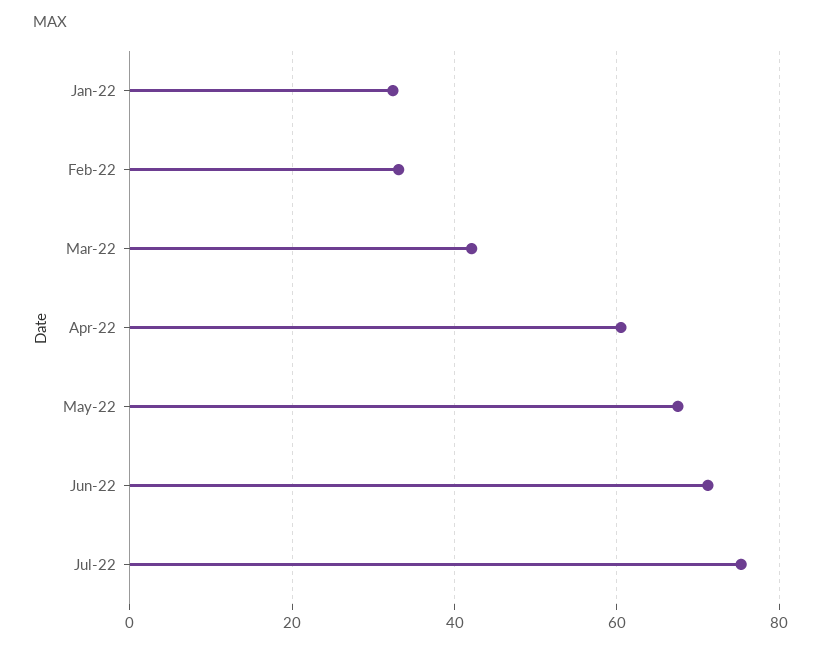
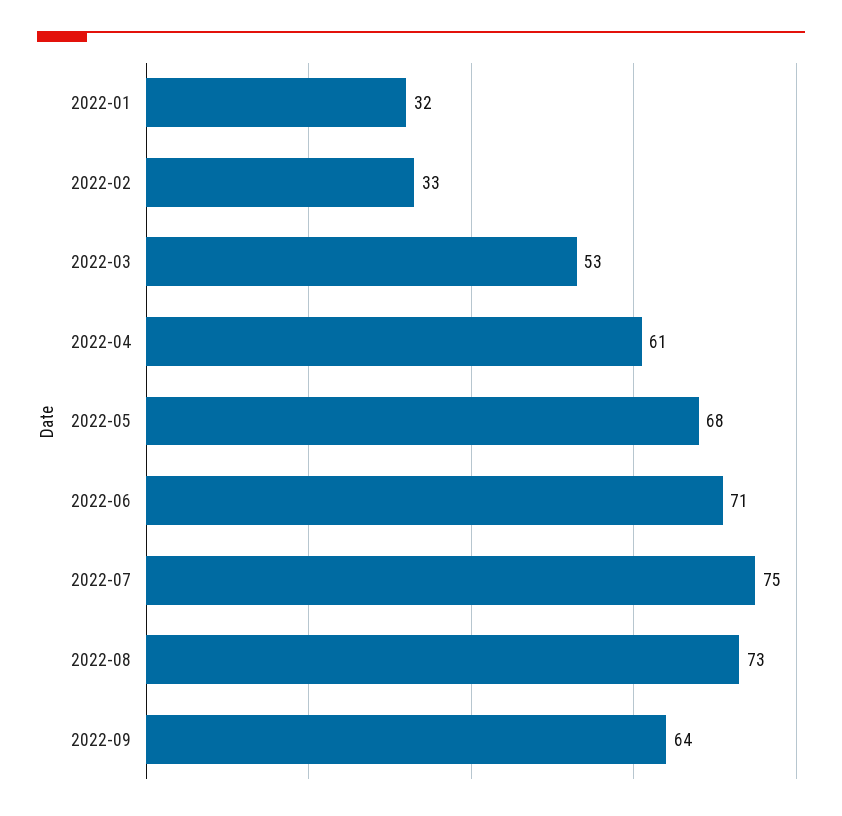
Mar-22: 42 -> 53
2022-08: none -> 73
2022-09: none -> 64

